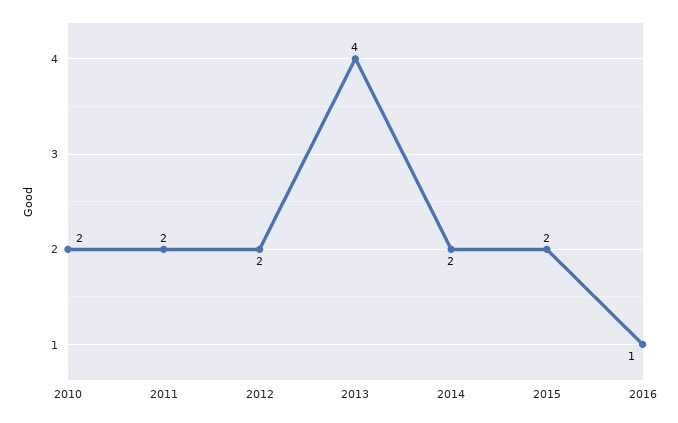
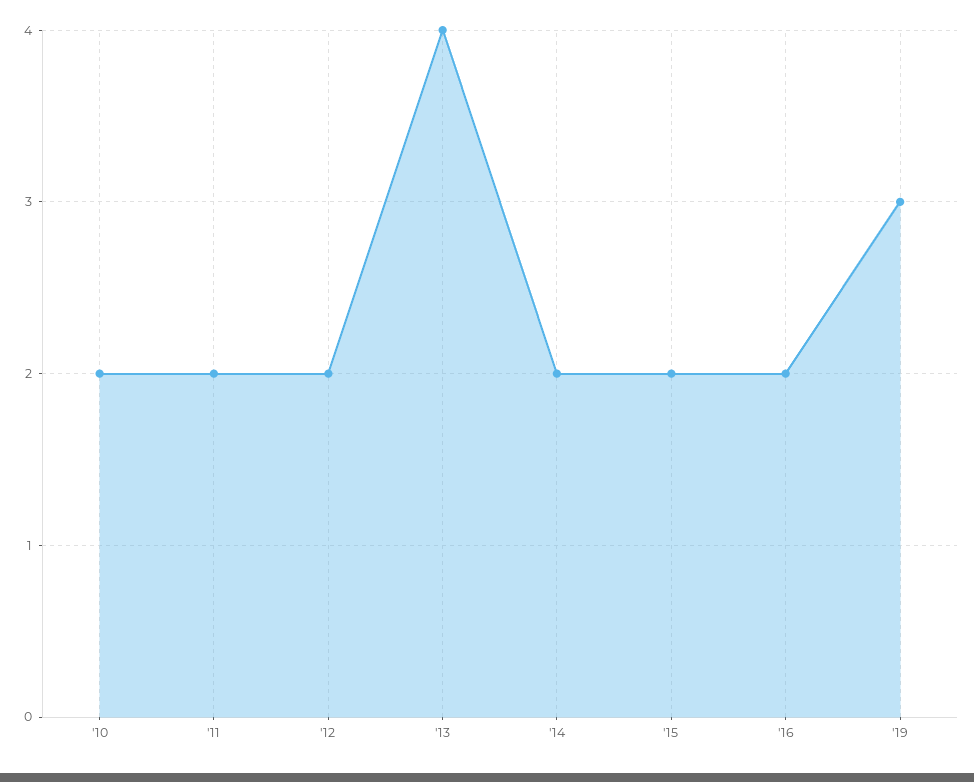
2016: 1 -> 2
'19: none -> 3

